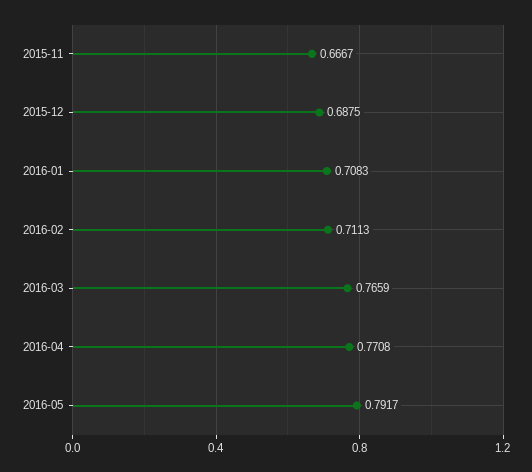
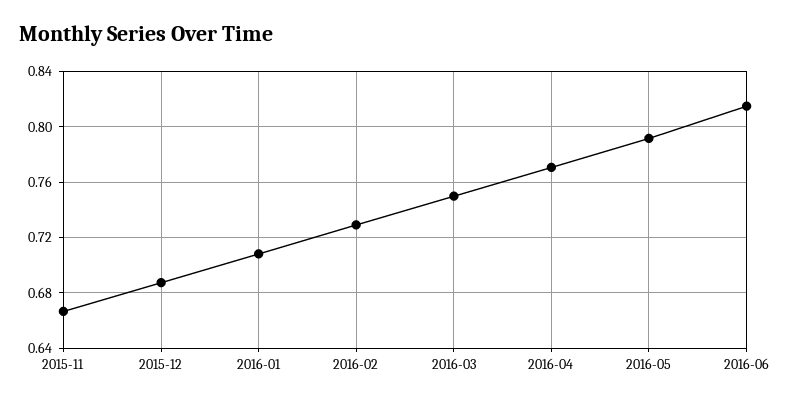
2016-02: 0.7113 -> 0.73
2016-03: 0.7659 -> 0.75
2016-06: none -> 0.815

